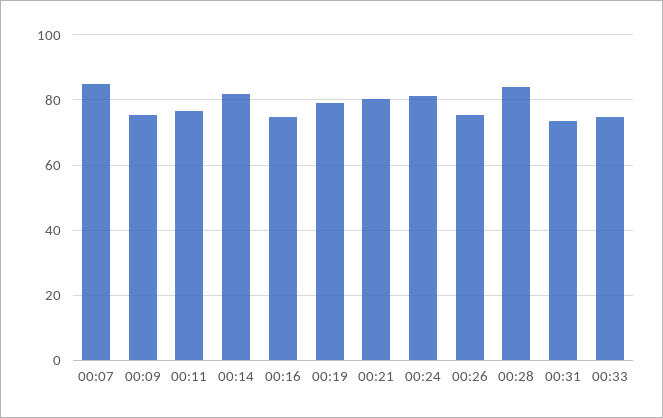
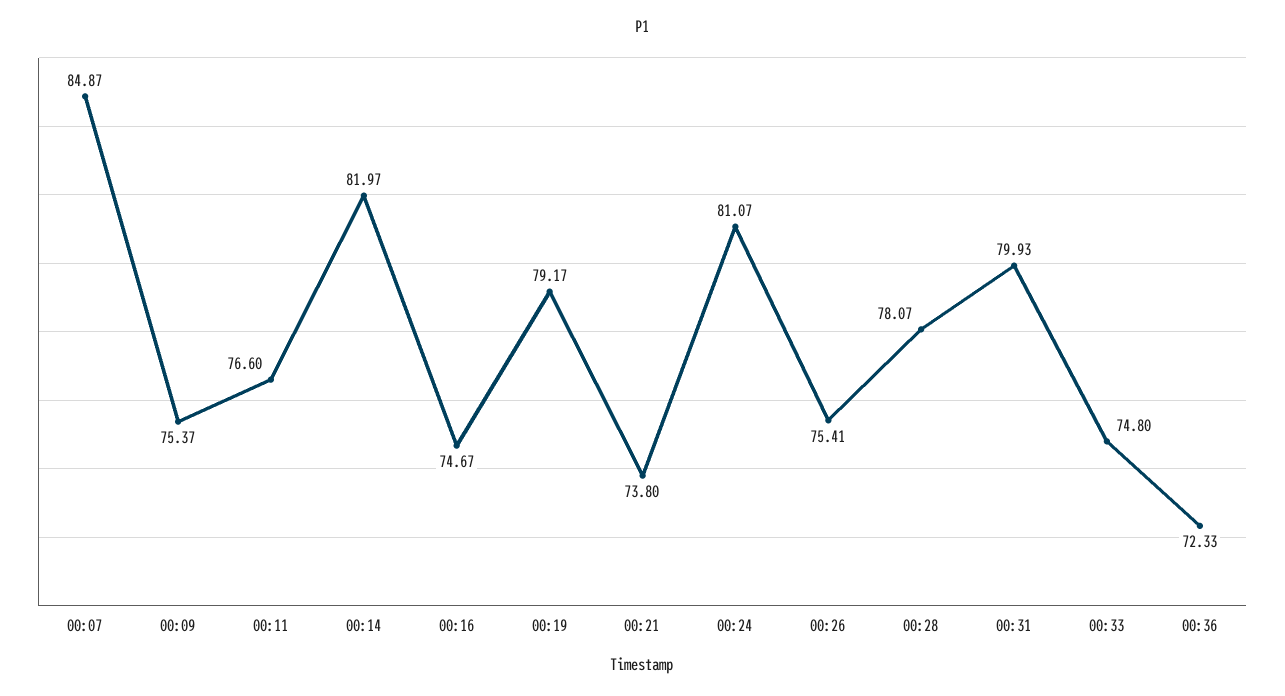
00:21: 80 -> 73.8
00:28: 84 -> 78.07
00:31: 74 -> 79.93
00:36: none -> 72.33

